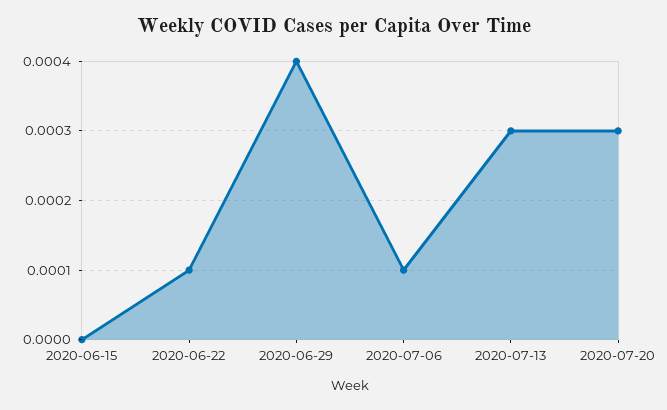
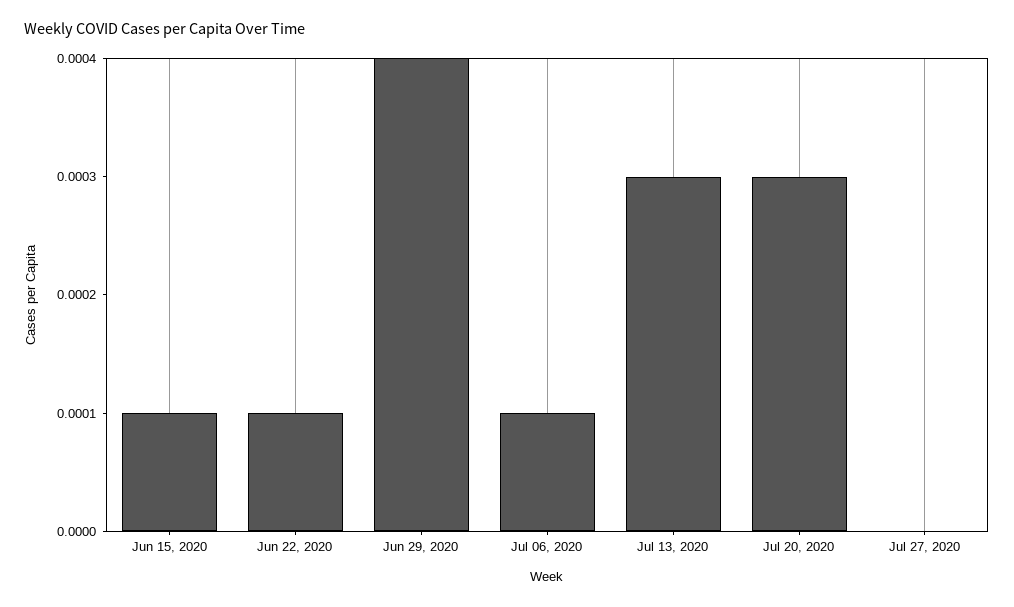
2020-06-15: 0 -> 0.0001
Jul 27, 2020: none -> 0

